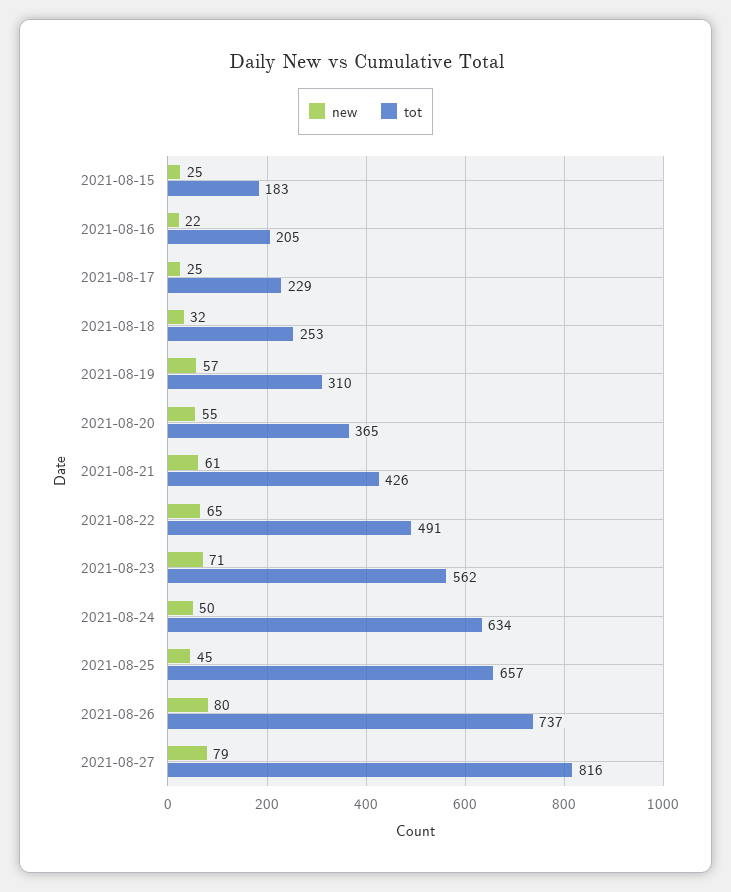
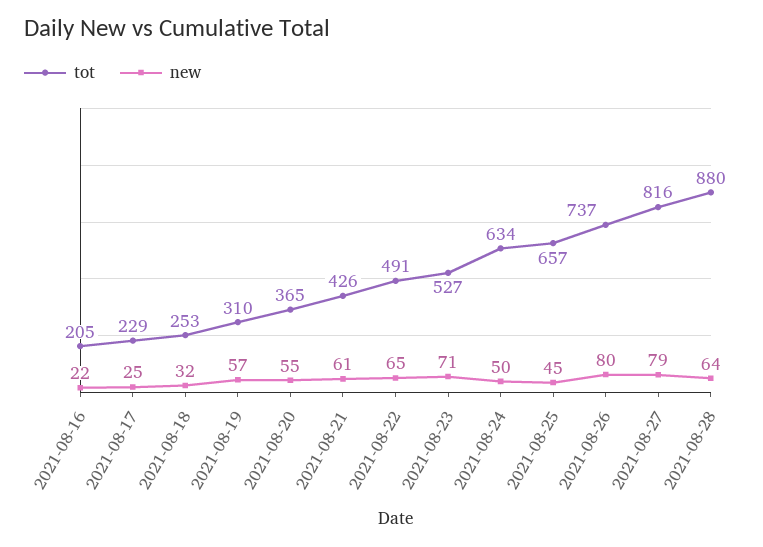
new, 2021-08-15: 25 -> none
tot, 2021-08-15: 183 -> none
tot, 2021-08-23: 562 -> 527
tot, 2021-08-28: none -> 880
new, 2021-08-28: none -> 64

